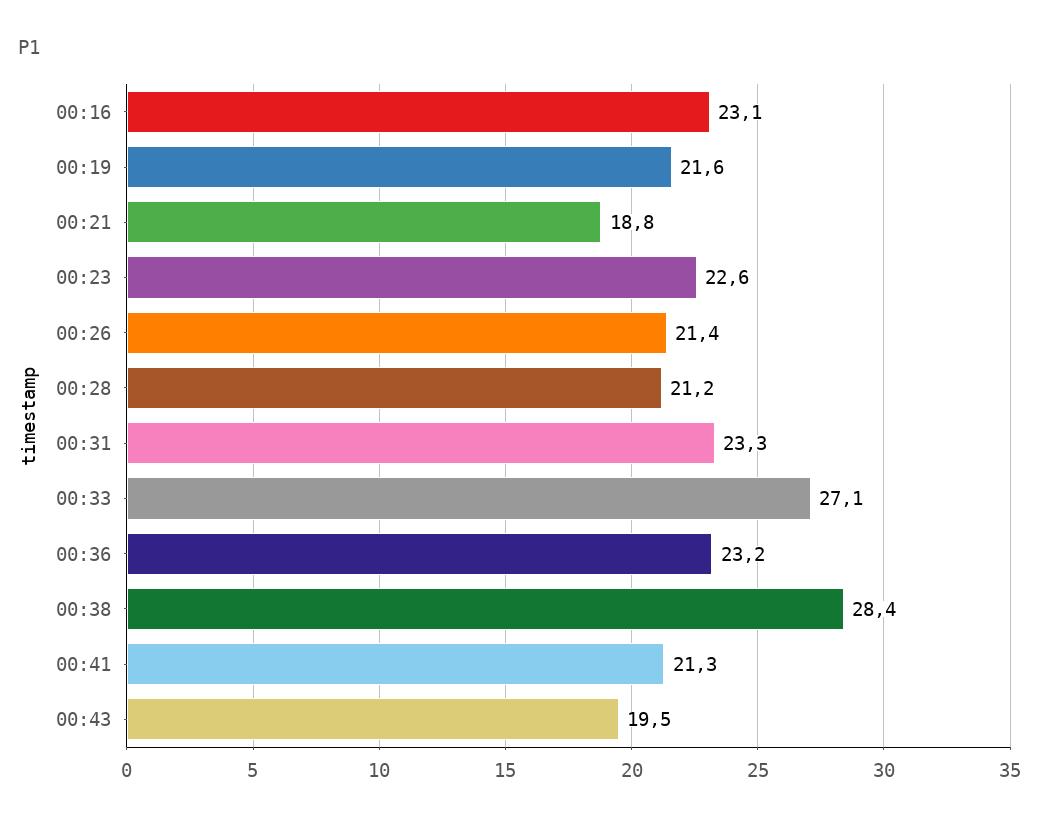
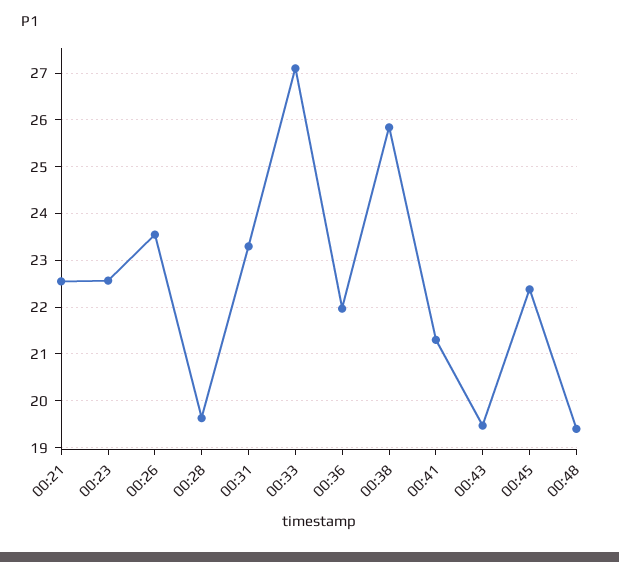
00:16: 23.1 -> none
00:19: 21.6 -> none
00:21: 18.8 -> 22.6
00:26: 21.4 -> 23.6
00:28: 21.2 -> 19.6
00:36: 23.2 -> 22
00:38: 28.4 -> 25.8
00:45: none -> 22.4
00:48: none -> 19.4

